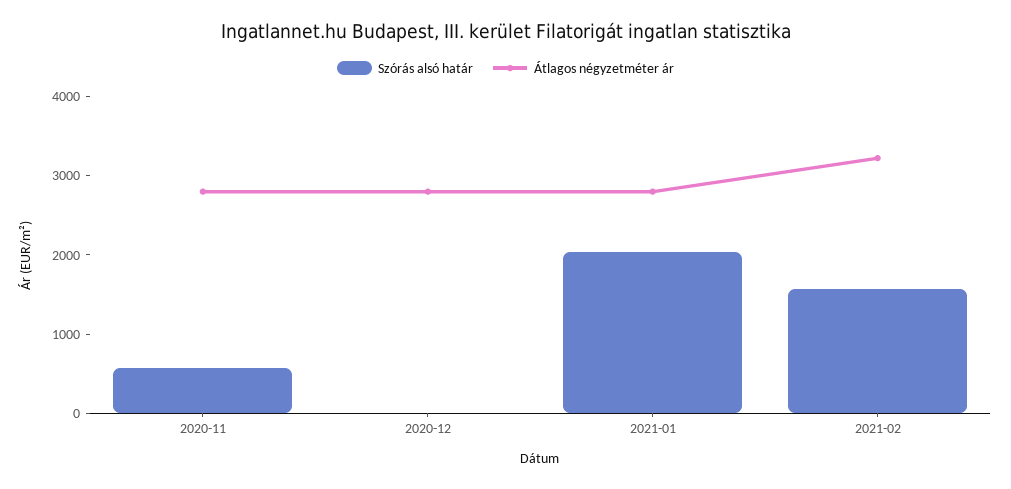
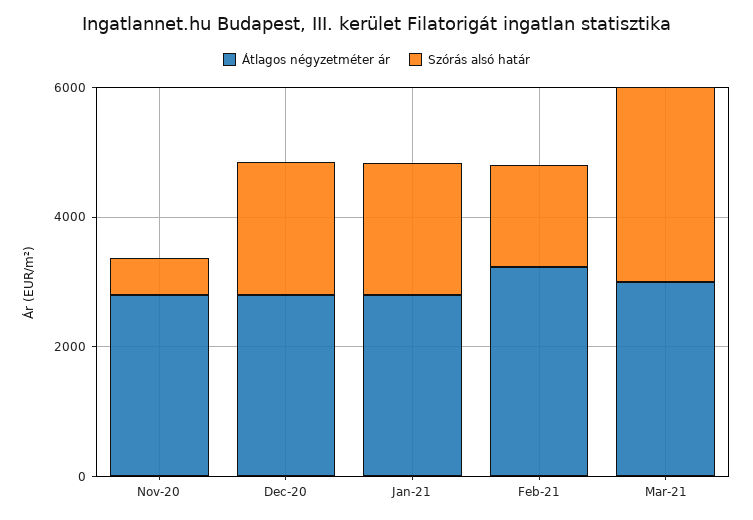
Szórás alsó határ, 2020-12: 0 -> 2000
Átlagos négyzetméter ár, Mar-21: none -> 3000
Szórás alsó határ, Mar-21: none -> 3000

